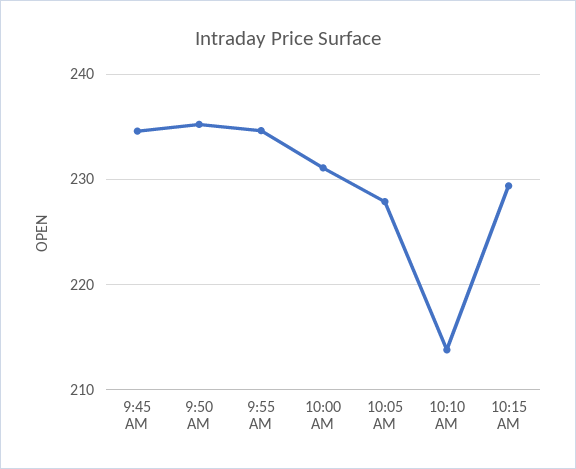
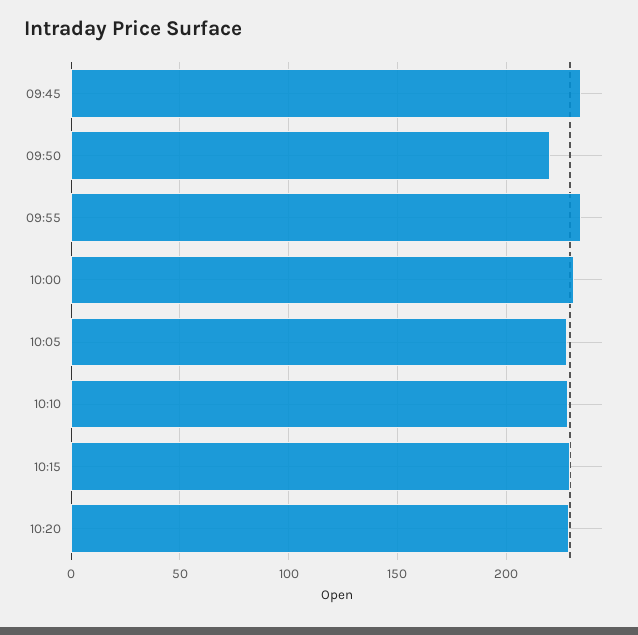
9:50 AM: 235 -> 220
10:10 AM: 214 -> 230
10:20: none -> 230

